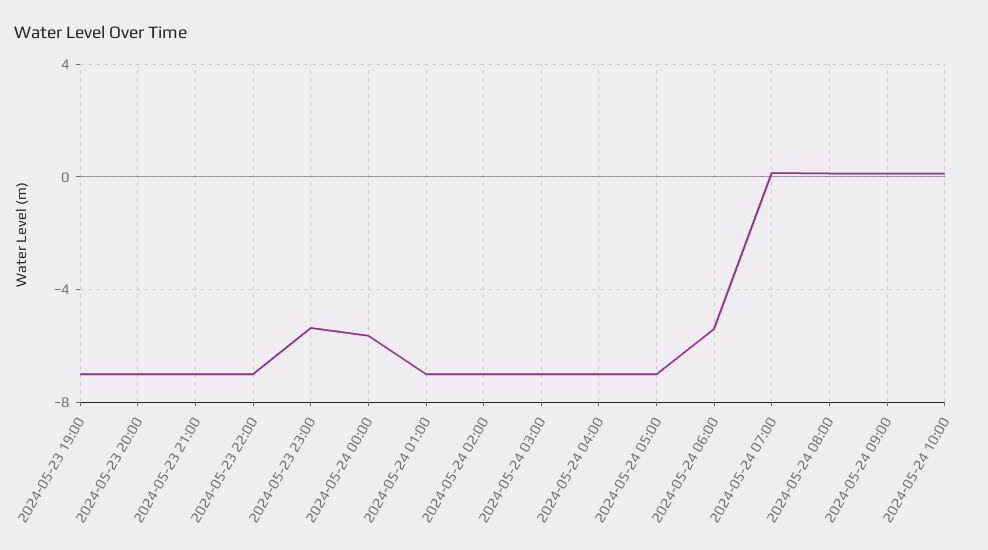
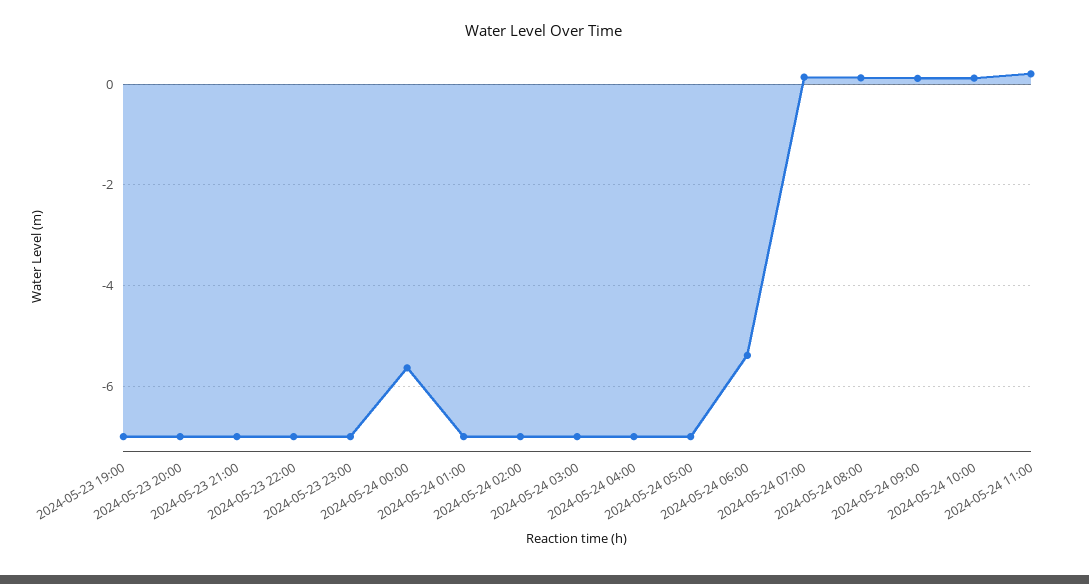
2024-05-23 23:00: -5.5 -> -7
2024-05-24 11:00: none -> 0.2

